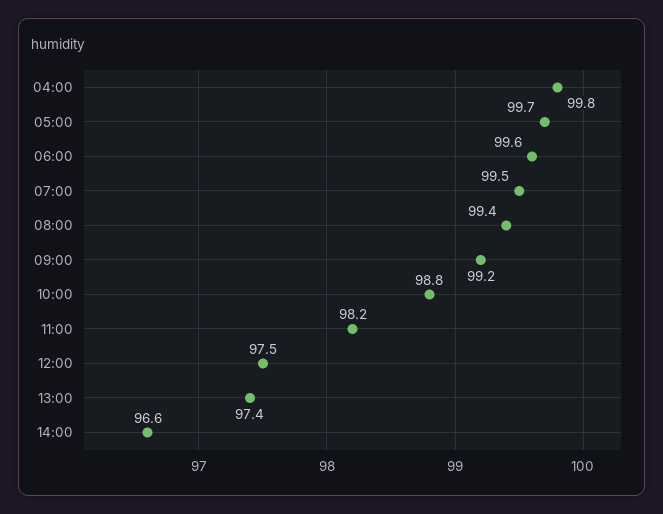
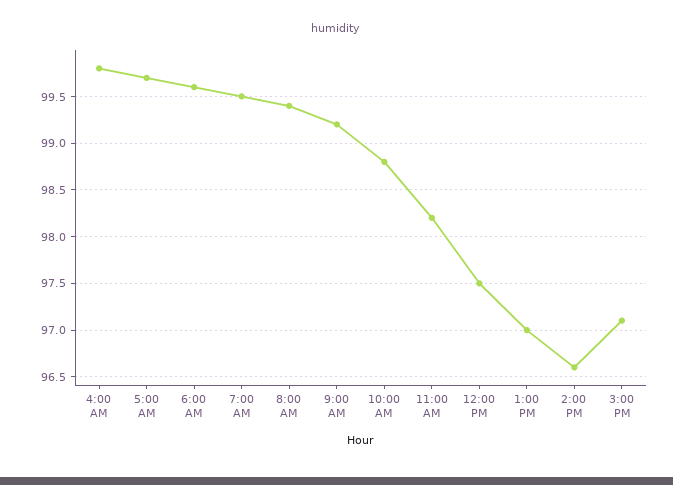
13:00: 97.4 -> 97
3:00 PM: none -> 97.1

